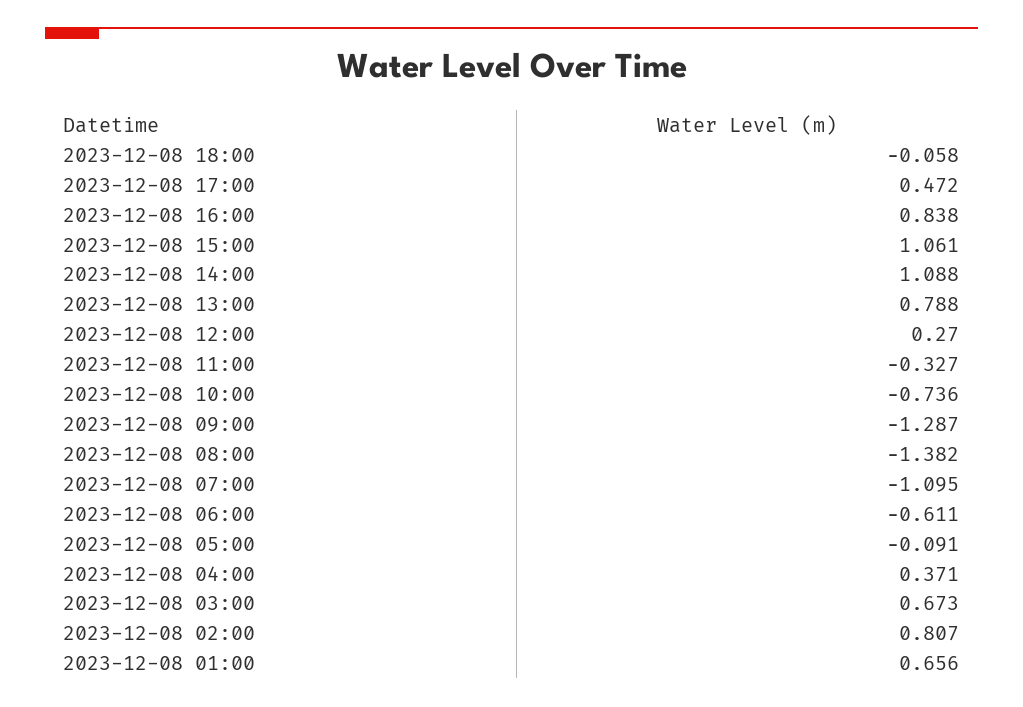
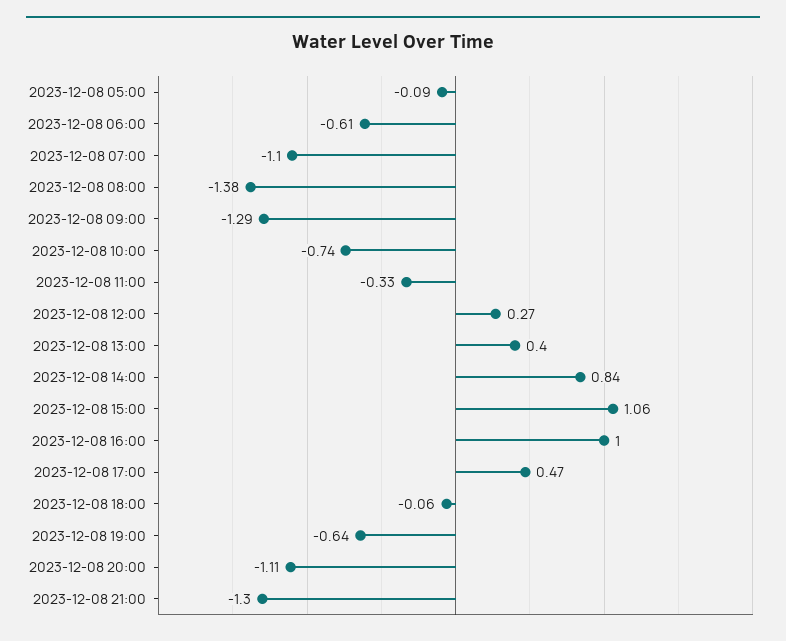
2023-12-08 16:00: 0.838 -> 1
2023-12-08 14:00: 1.088 -> 0.84
2023-12-08 13:00: 0.788 -> 0.4
2023-12-08 04:00: 0.371 -> none
2023-12-08 03:00: 0.673 -> none
2023-12-08 02:00: 0.807 -> none
2023-12-08 01:00: 0.656 -> none
2023-12-08 19:00: none -> -0.64
2023-12-08 20:00: none -> -1.11
2023-12-08 21:00: none -> -1.3

